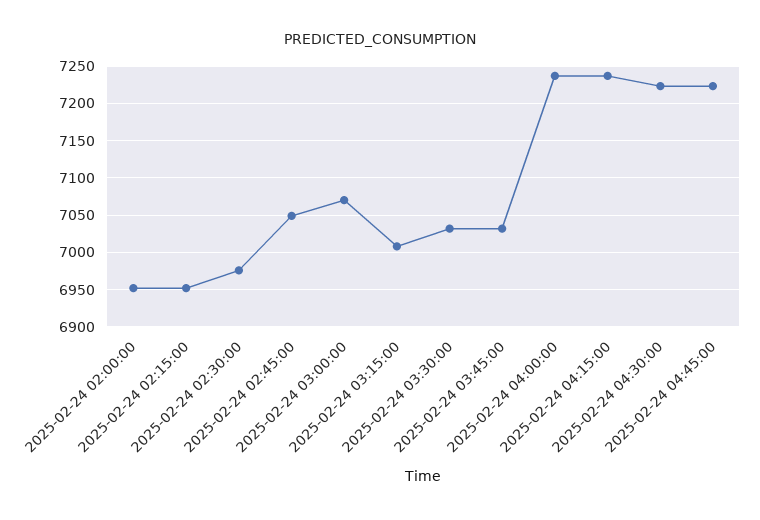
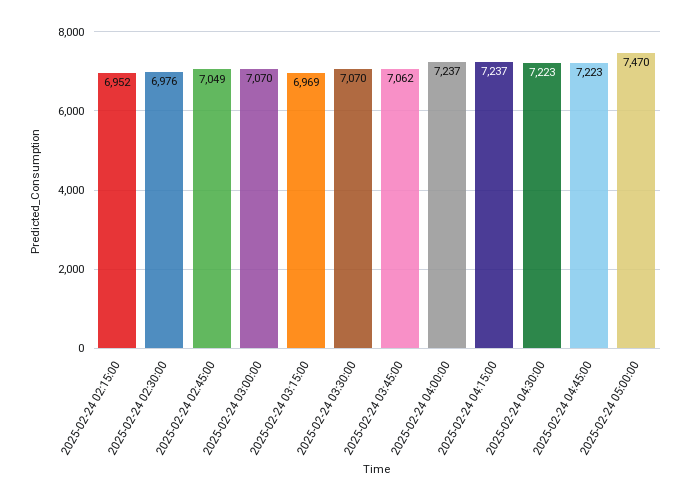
2025-02-24 02:00:00: 6950 -> none
2025-02-24 03:15:00: 7010 -> 6969
2025-02-24 03:30:00: 7030 -> 7070
2025-02-24 03:45:00: 7030 -> 7062
2025-02-24 05:00:00: none -> 7470

